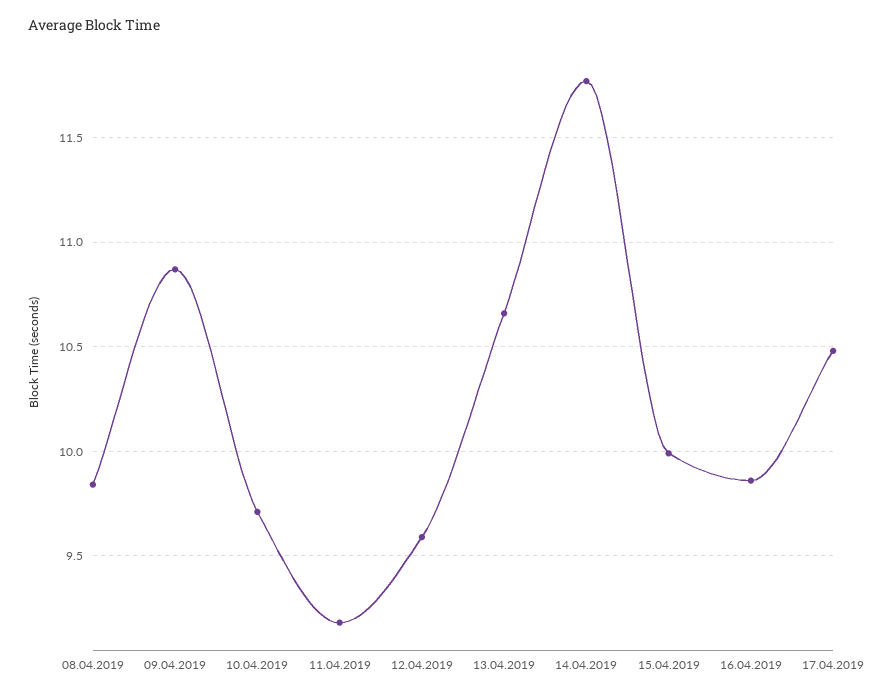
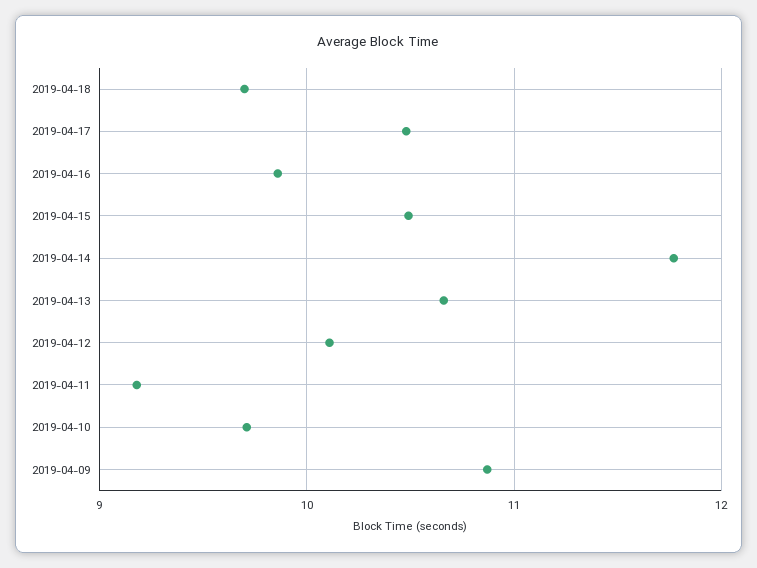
08.04.2019: 9.85 -> none
12.04.2019: 9.6 -> 10.1
15.04.2019: 10 -> 10.5
2019-04-18: none -> 9.7

